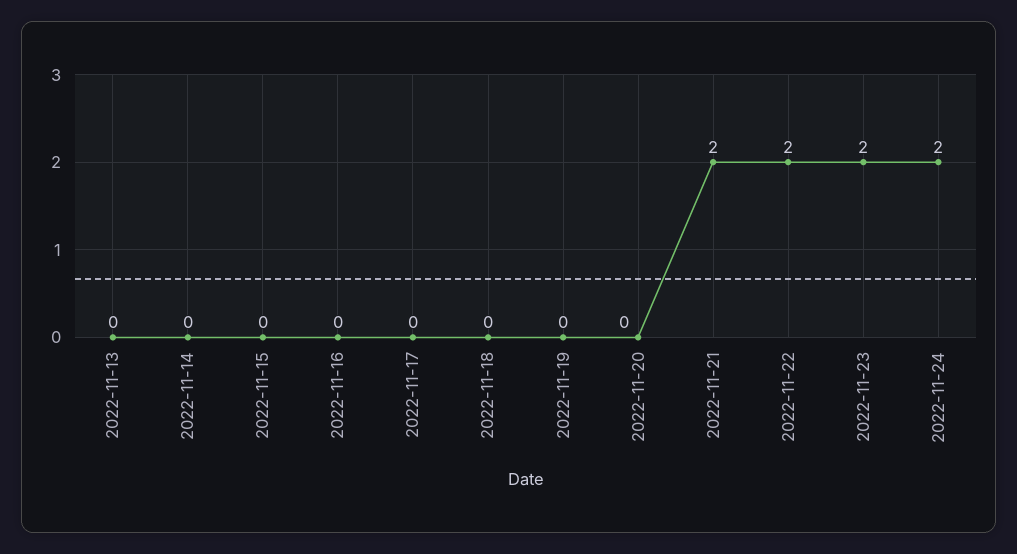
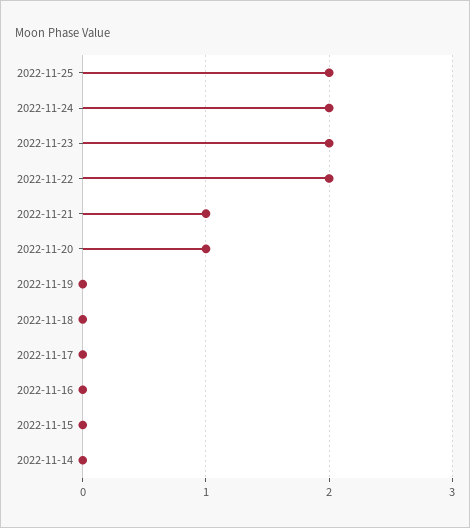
2022-11-13: 0 -> none
2022-11-20: 0 -> 1
2022-11-21: 2 -> 1
2022-11-25: none -> 2

